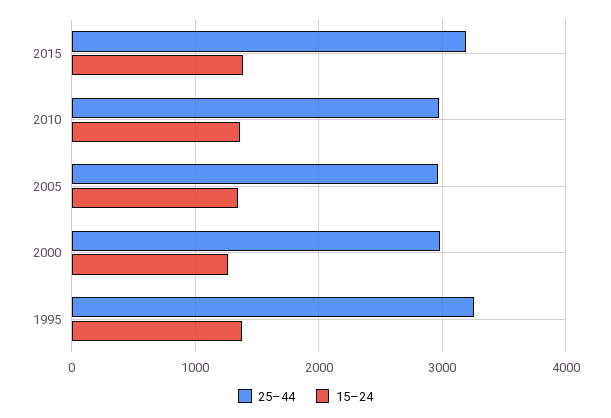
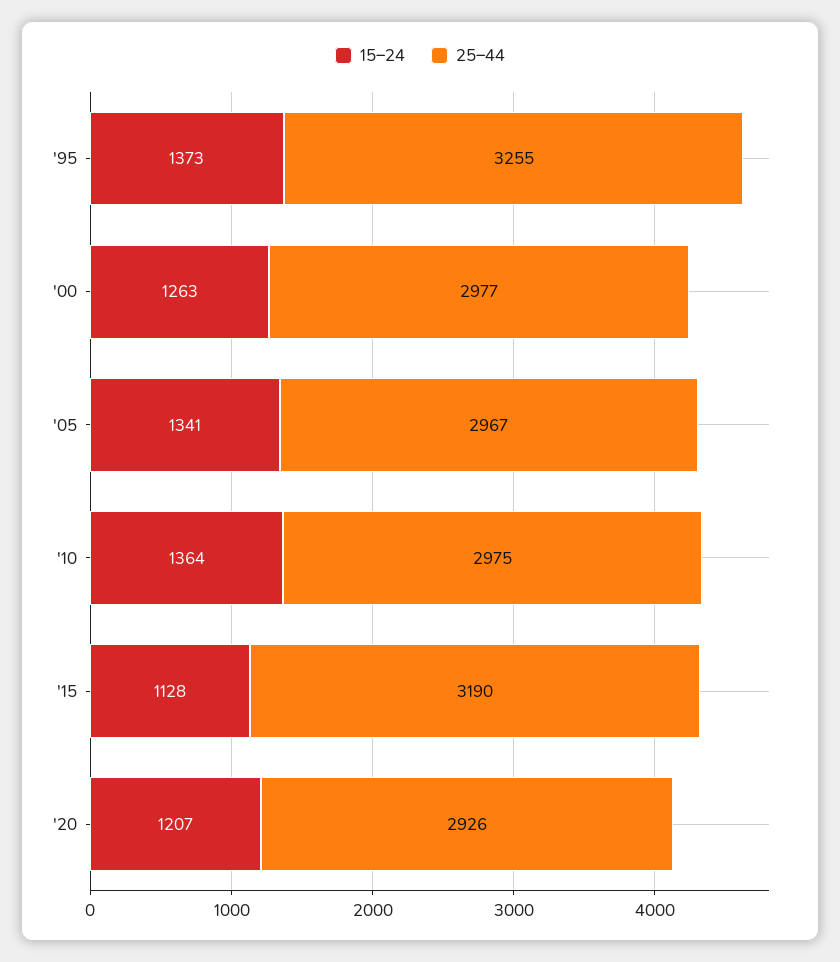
15–24, 2015: 1400 -> 1128
15–24, '20: none -> 1207
25–44, '20: none -> 2926

